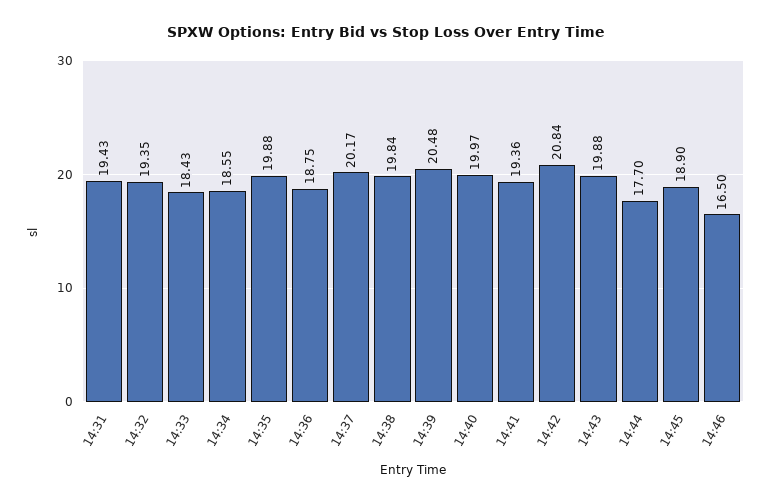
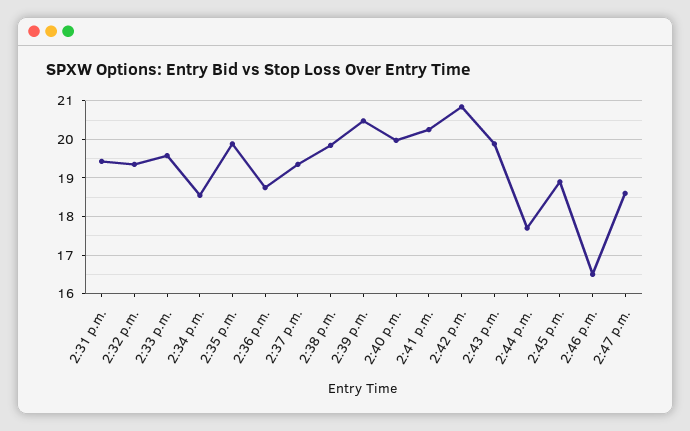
14:33: 18.43 -> 19.6
14:37: 20.17 -> 19.4
14:41: 19.36 -> 20.2
2:47 p.m.: none -> 18.6

